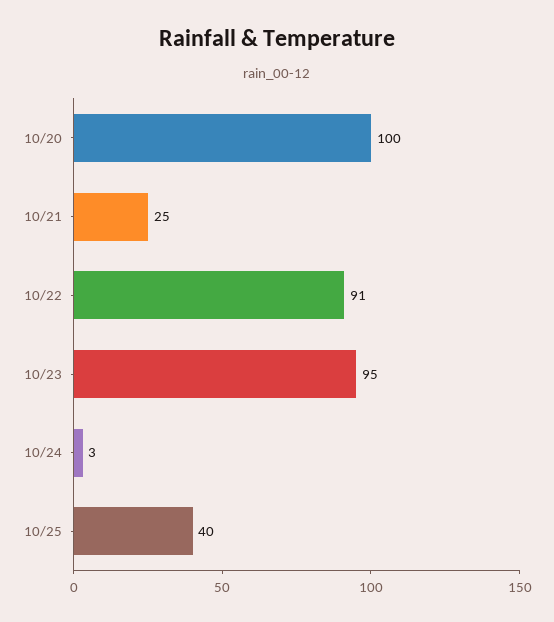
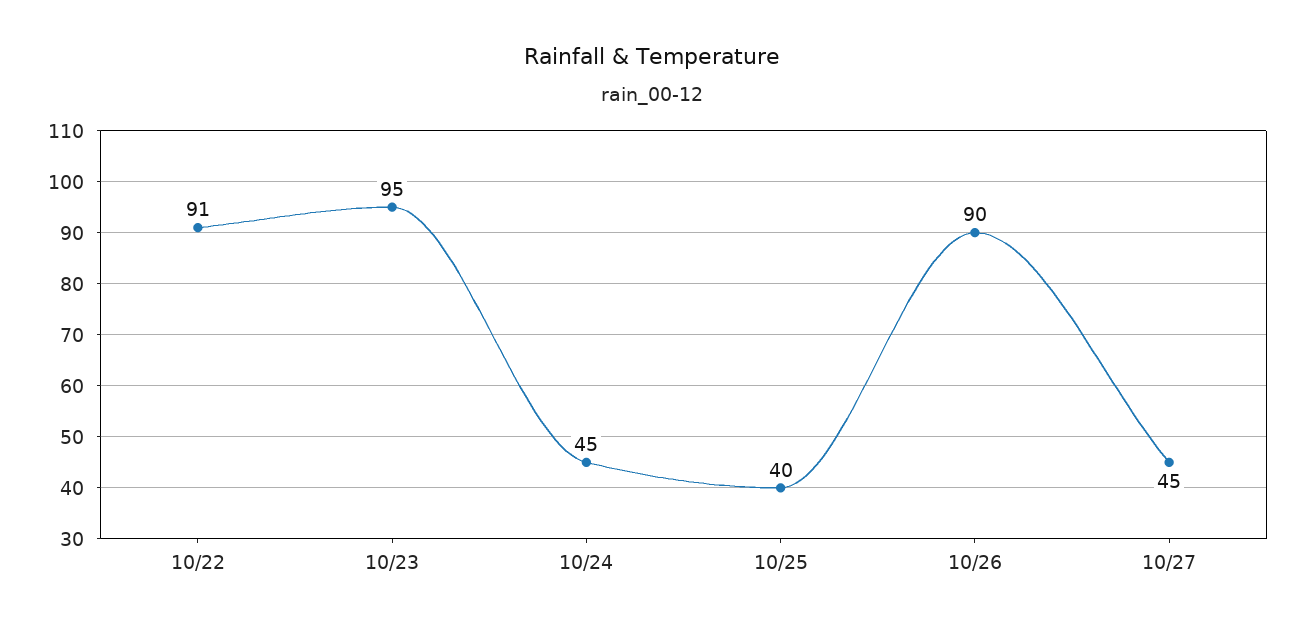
10/20: 100 -> none
10/21: 25 -> none
10/24: 3 -> 45
10/26: none -> 90
10/27: none -> 45

